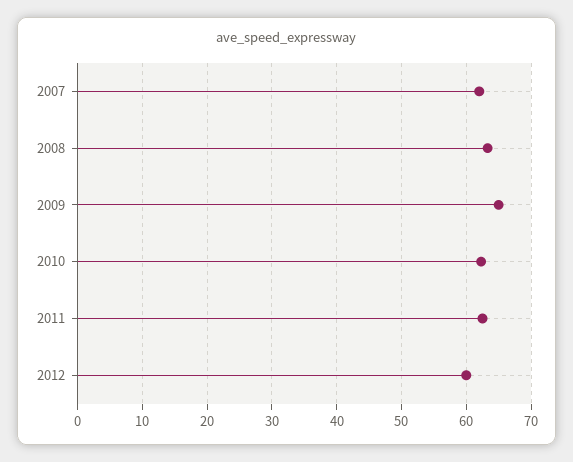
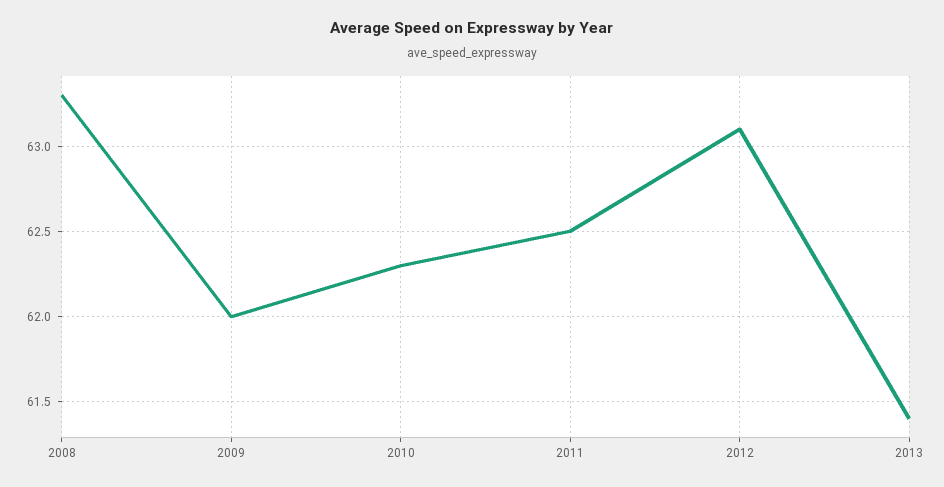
2007: 62 -> none
2009: 65 -> 62
2012: 60 -> 63.1
2013: none -> 61.4

